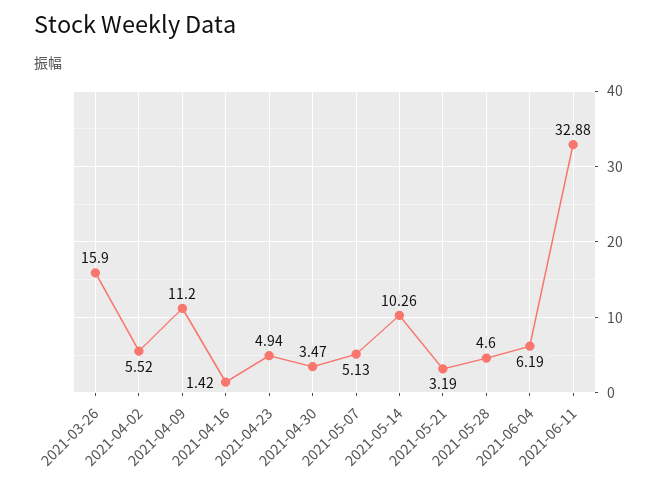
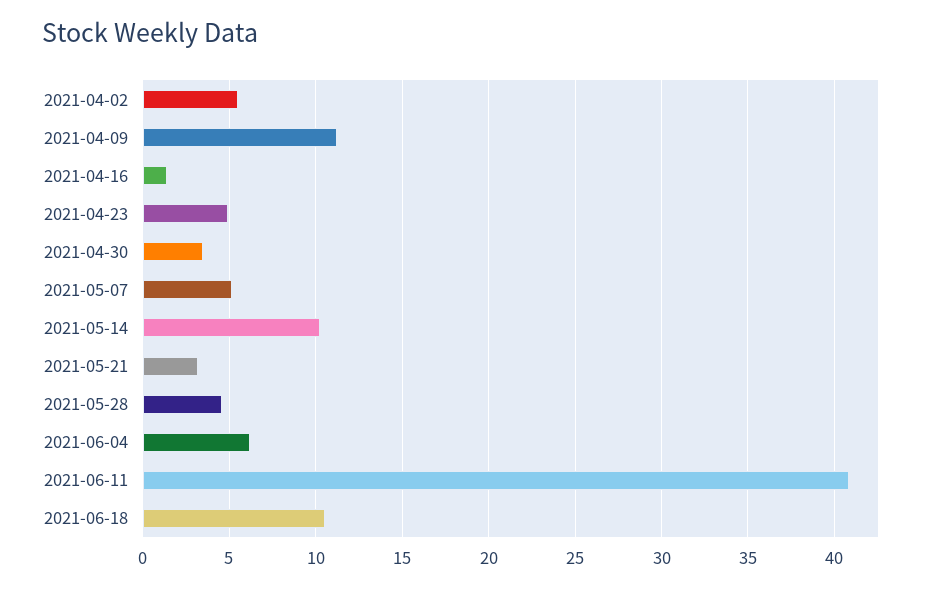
2021-03-26: 15.9 -> none
2021-06-11: 32.88 -> 41
2021-06-18: none -> 10.5

